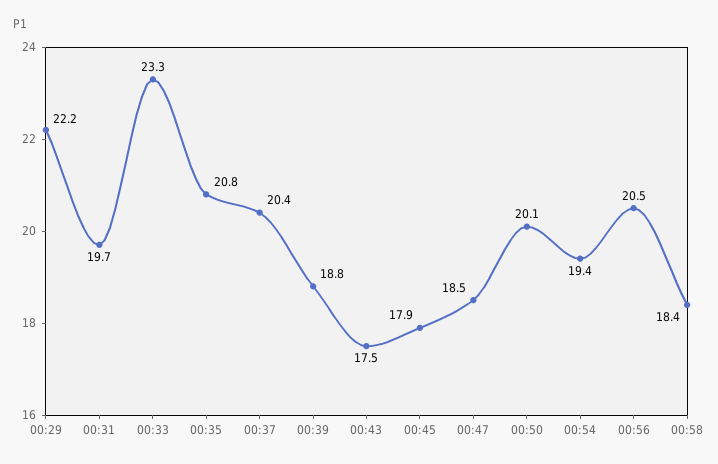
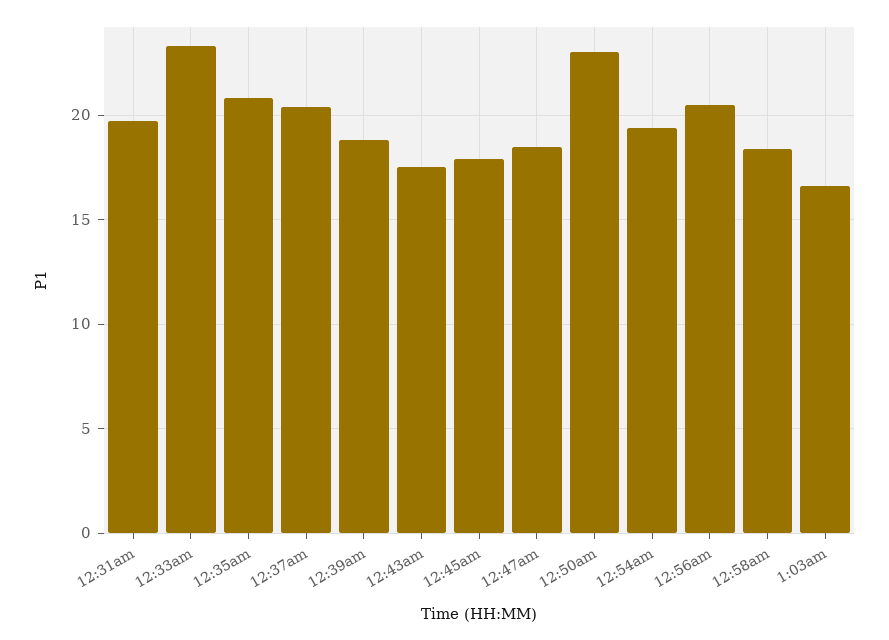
00:29: 22.2 -> none
00:50: 20.1 -> 23
1:03am: none -> 16.5

